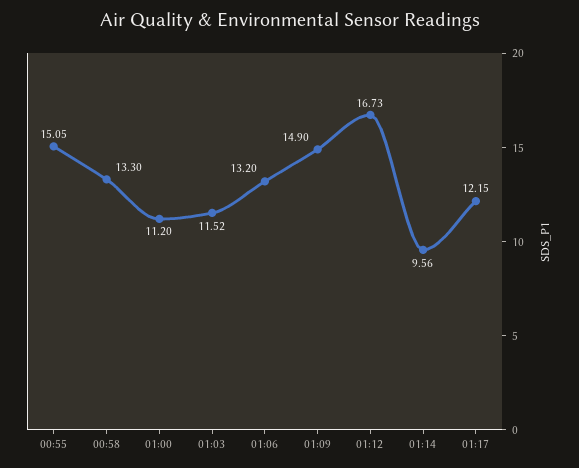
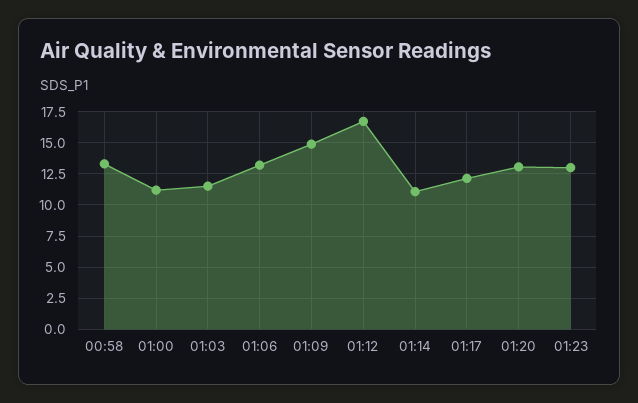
00:55: 15.05 -> none
01:14: 9.56 -> 11
01:20: none -> 13
01:23: none -> 13

